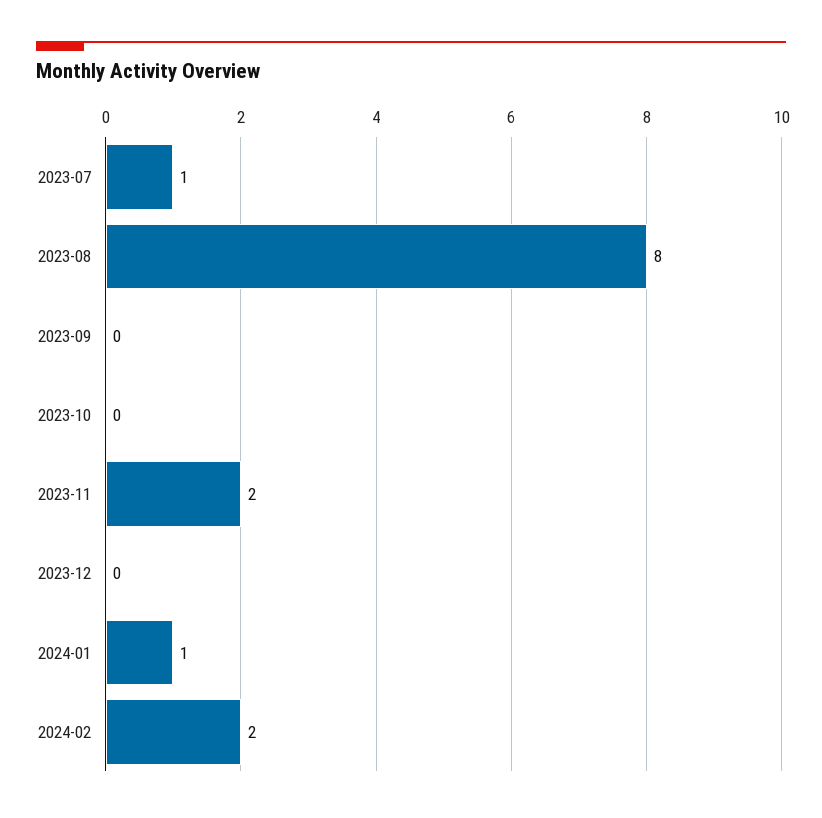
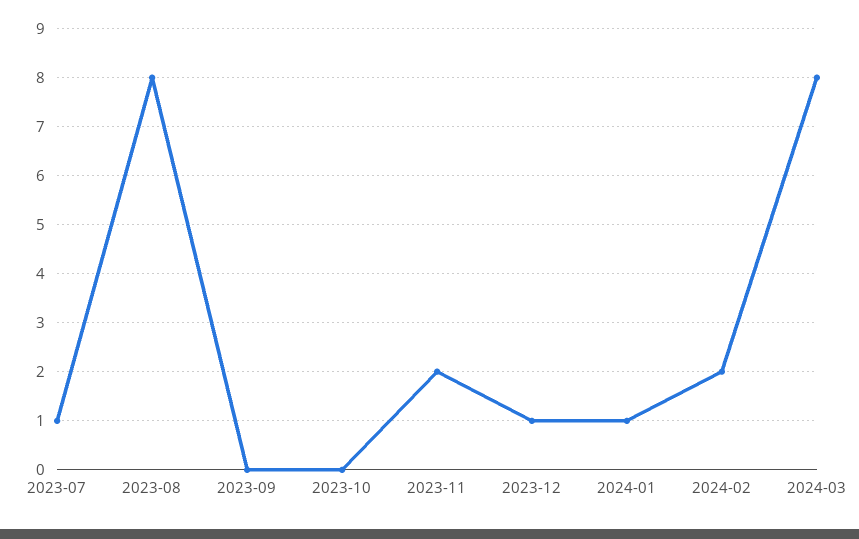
2023-12: 0 -> 1
2024-03: none -> 8

